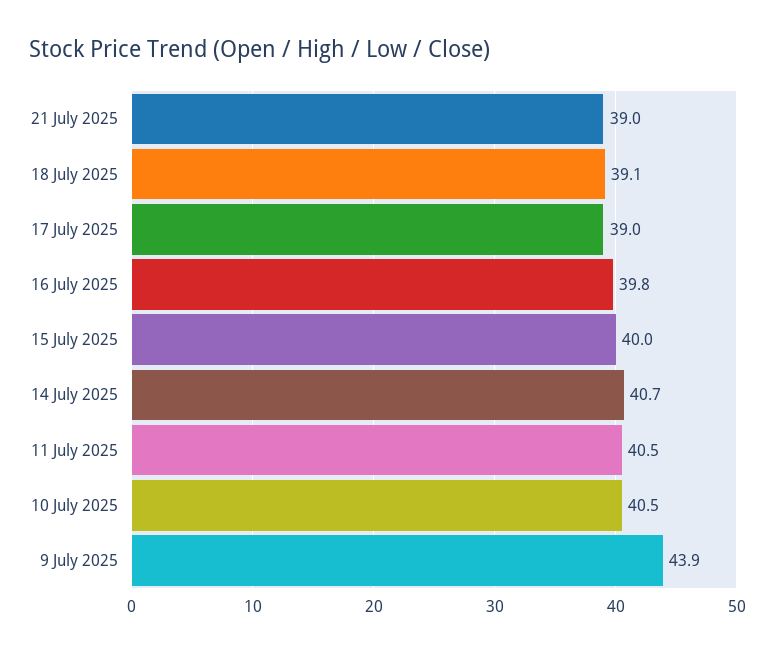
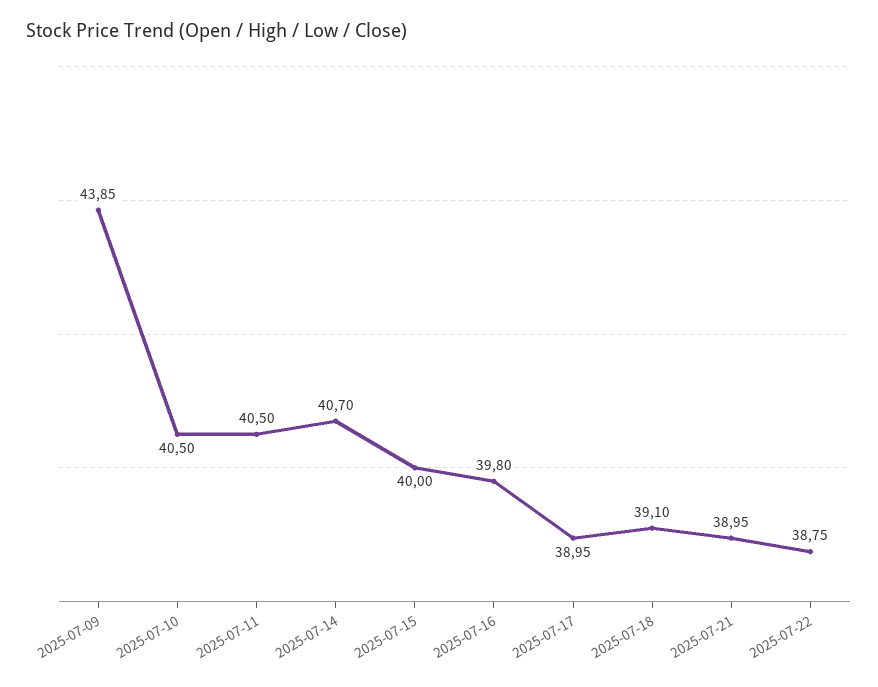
2025-07-22: none -> 38.75

